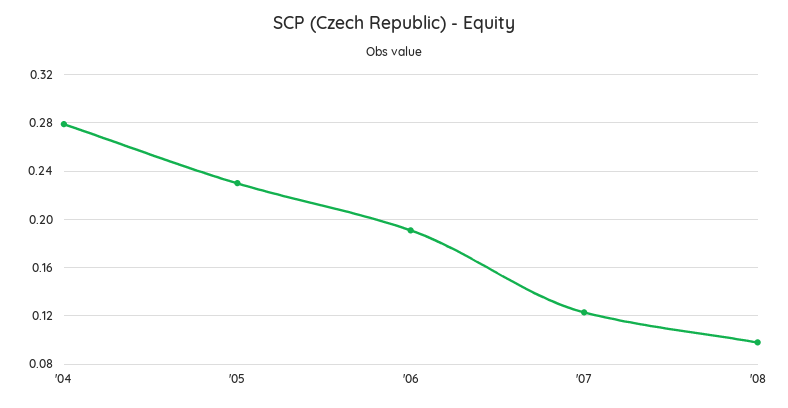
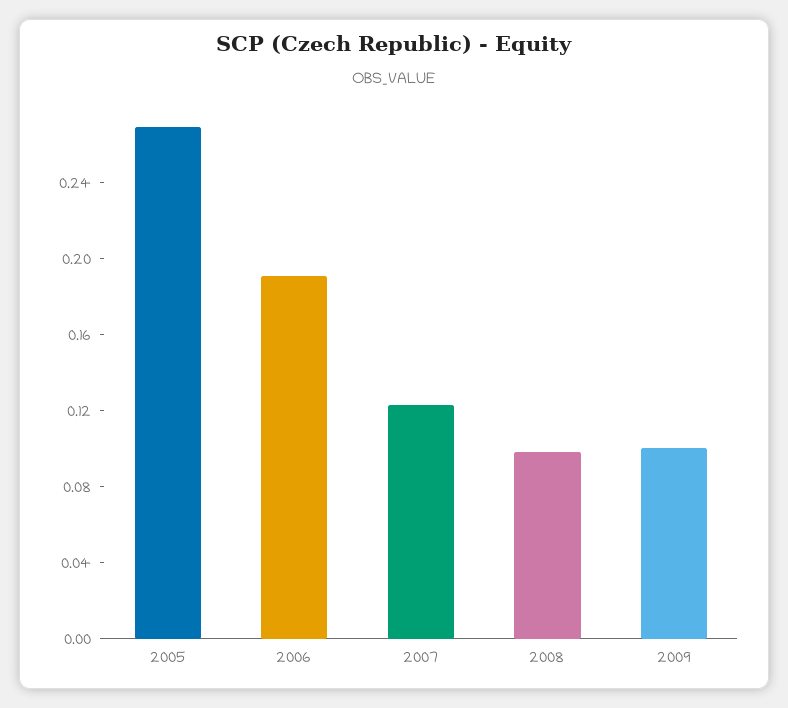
'04: 0.28 -> none
'05: 0.23 -> 0.27
2009: none -> 0.1

